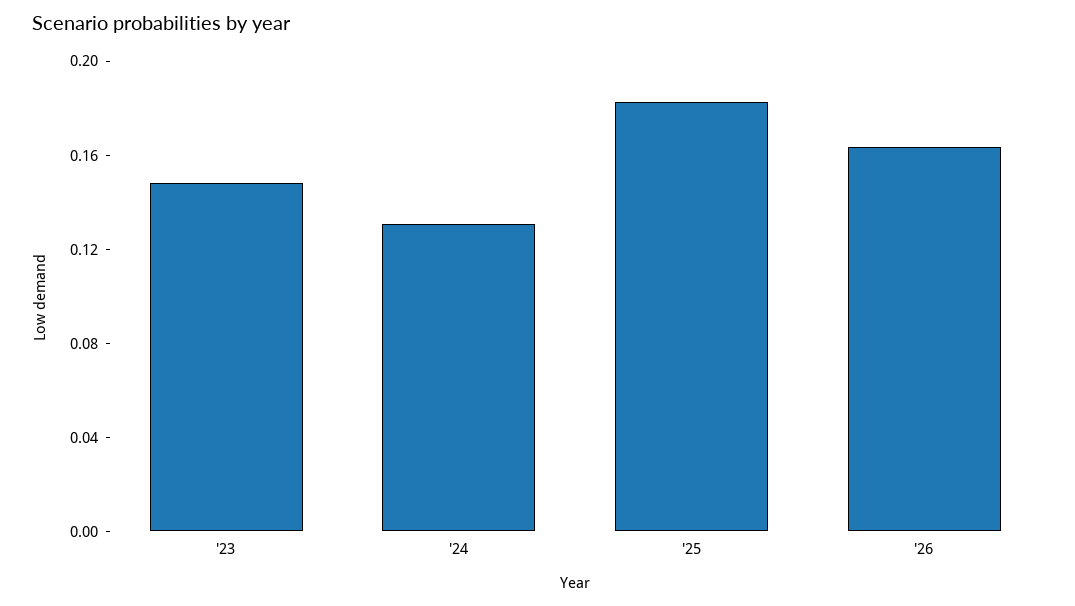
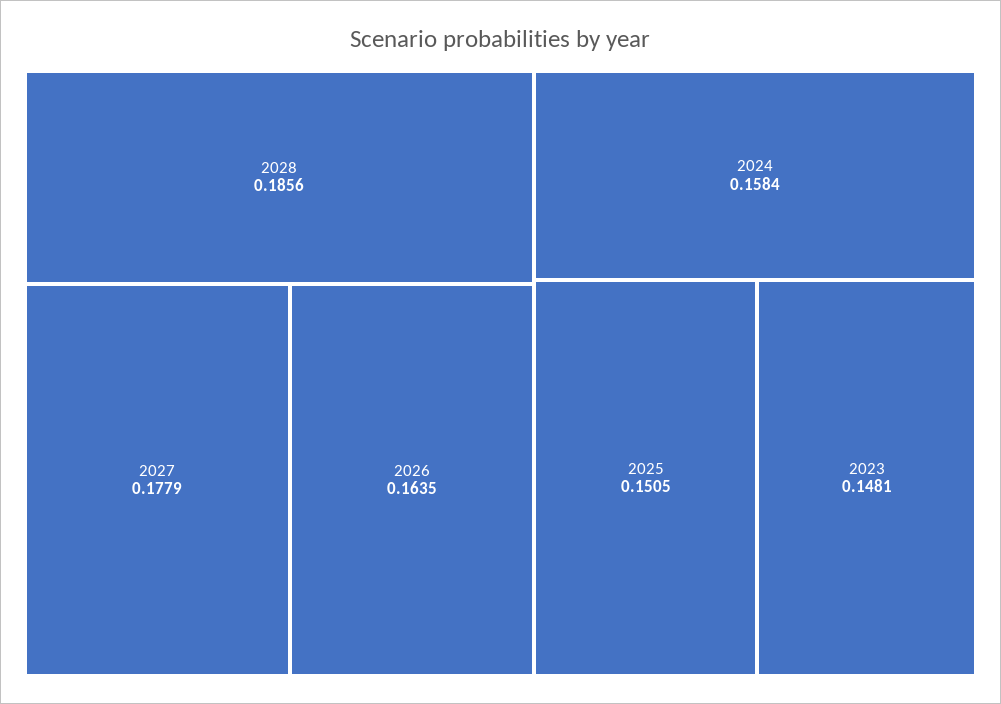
'24: 0.13 -> 0.1584
'25: 0.18 -> 0.1505
2028: none -> 0.1856
2027: none -> 0.1779

